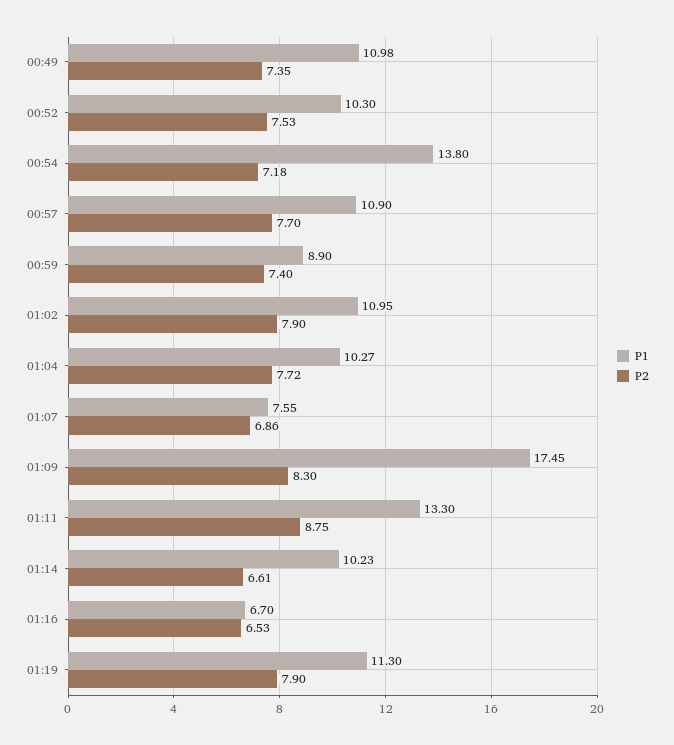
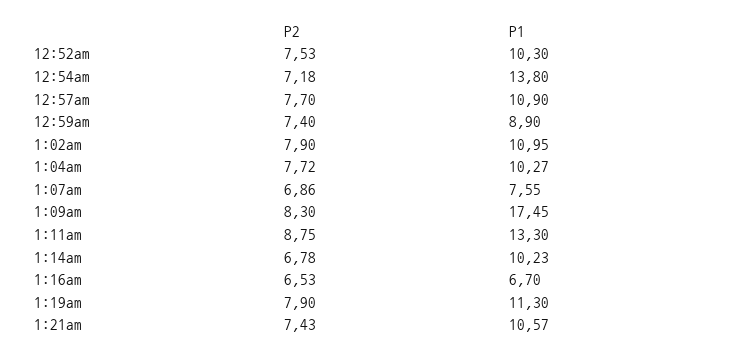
P1, 00:49: 10.98 -> none
P2, 00:49: 7.35 -> none
P2, 01:14: 6.61 -> 6.78
P2, 1:21am: none -> 7.43
P1, 1:21am: none -> 10.57

